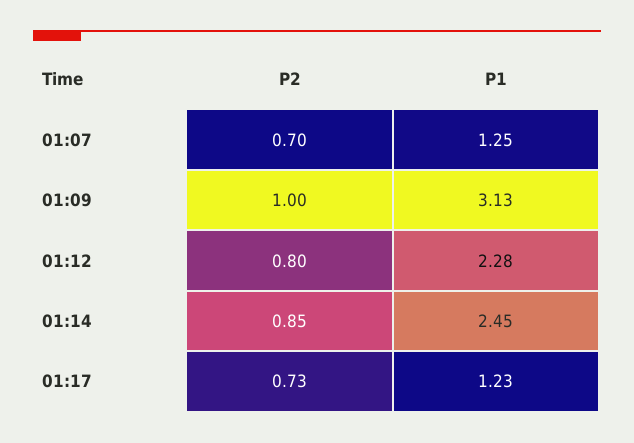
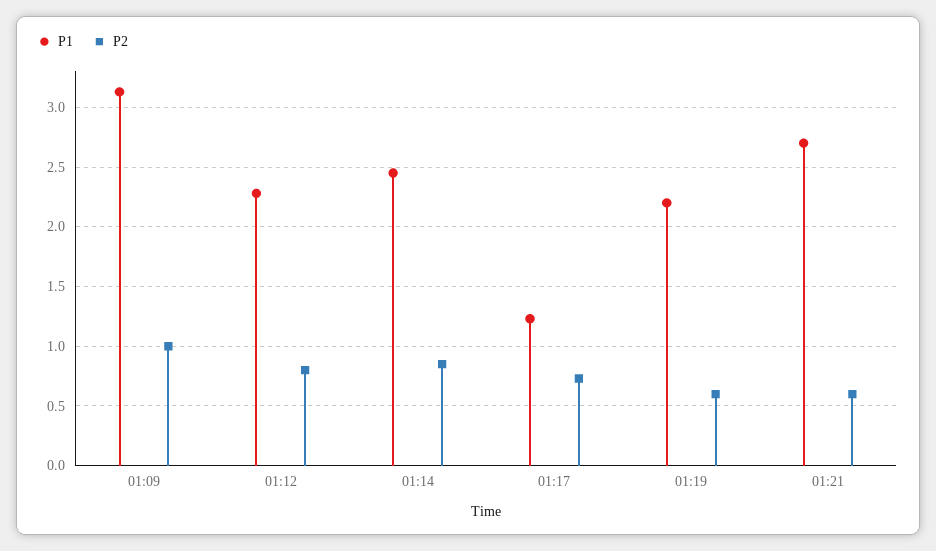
P2, 01:07: 0.7 -> none
P1, 01:07: 1.25 -> none
P1, 01:19: none -> 2.2
P2, 01:19: none -> 0.6
P1, 01:21: none -> 2.7
P2, 01:21: none -> 0.6

